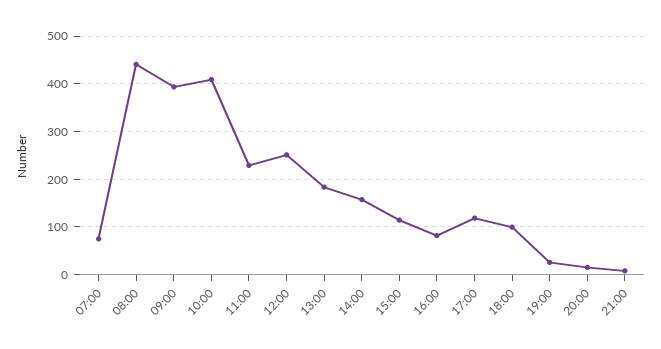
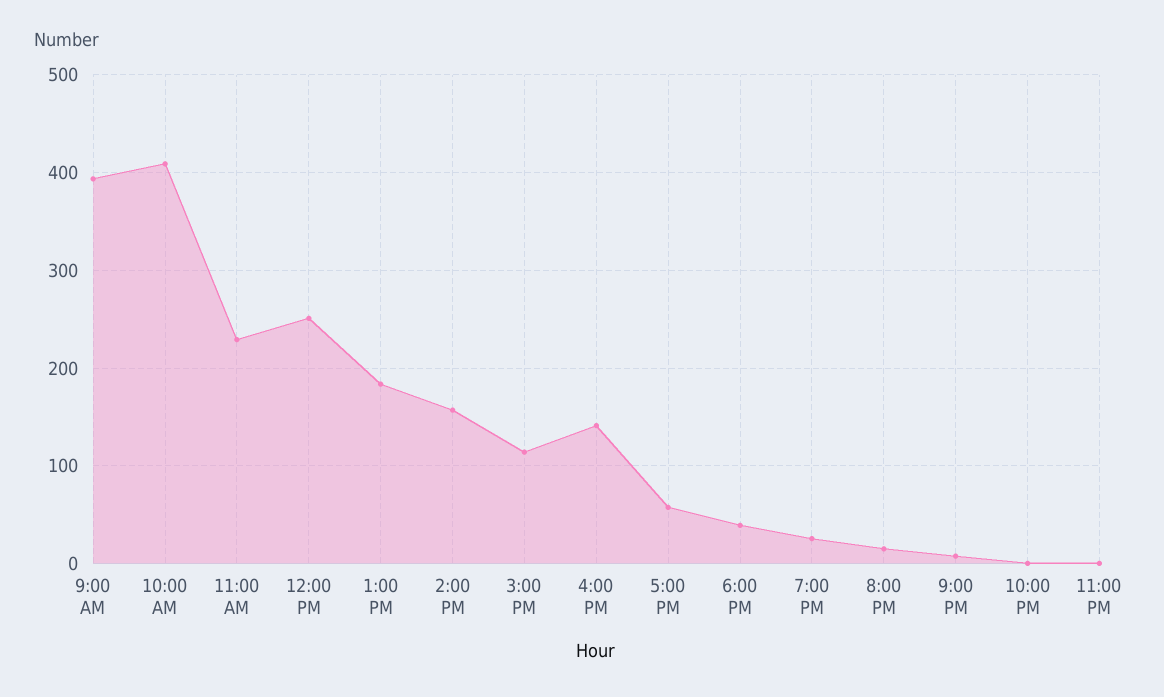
07:00: 80 -> none
08:00: 440 -> none
16:00: 80 -> 140
17:00: 120 -> 60
18:00: 100 -> 40
10:00 PM: none -> 0
11:00 PM: none -> 0

